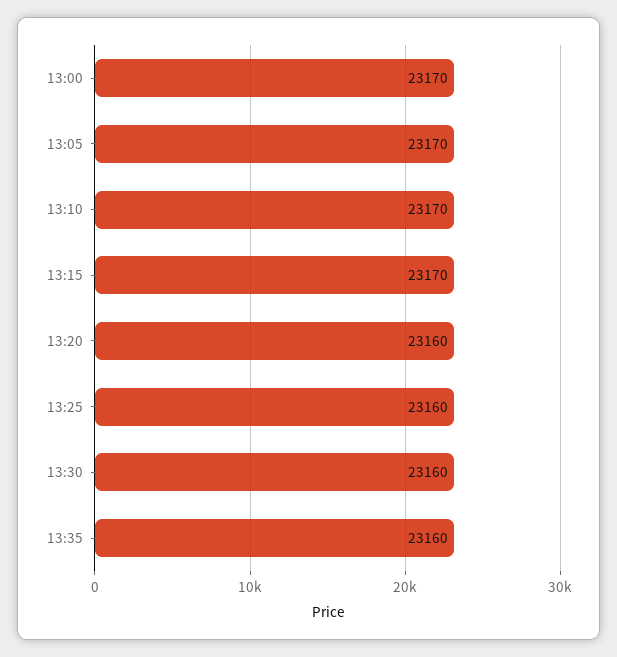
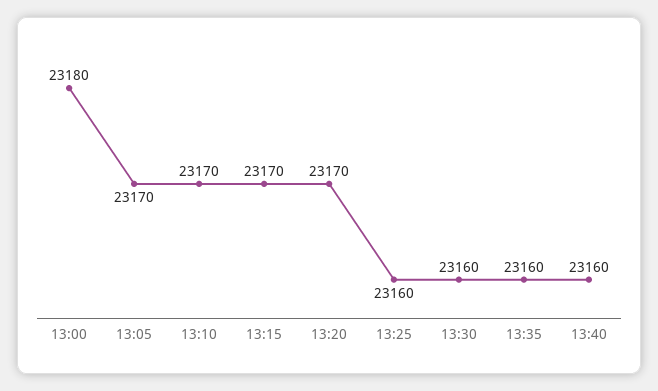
13:00: 23170 -> 23180
13:20: 23160 -> 23170
13:40: none -> 23160

